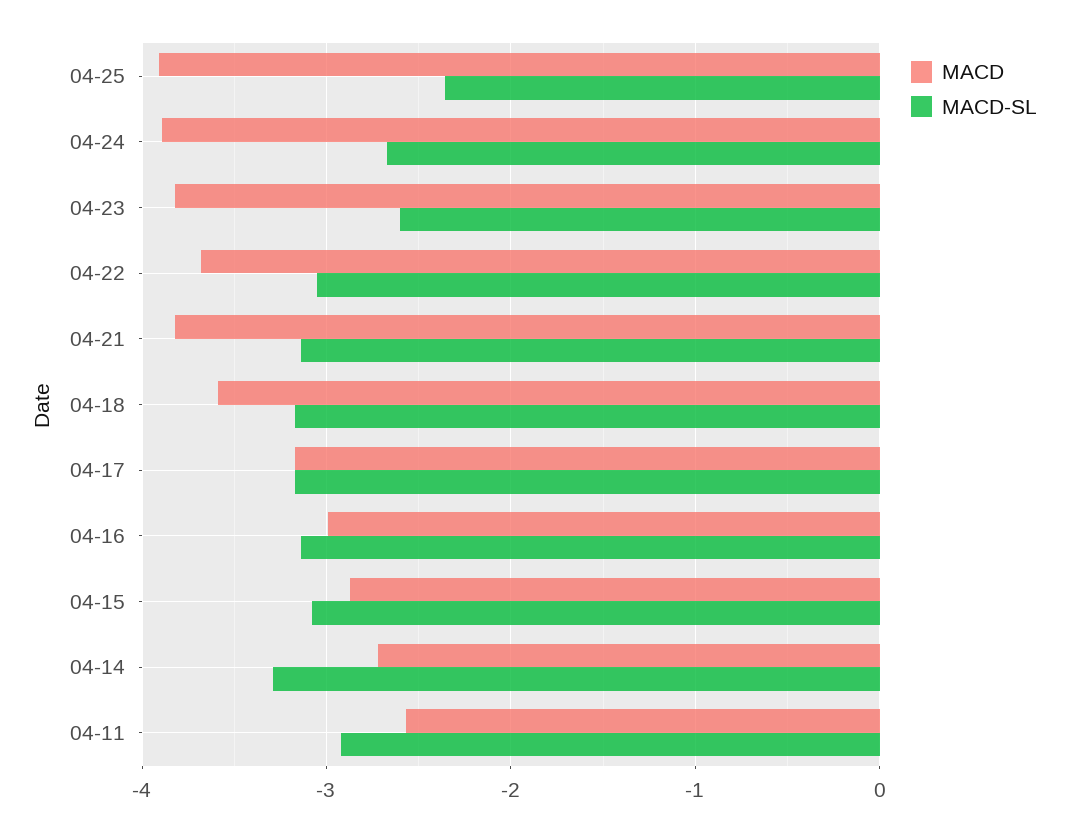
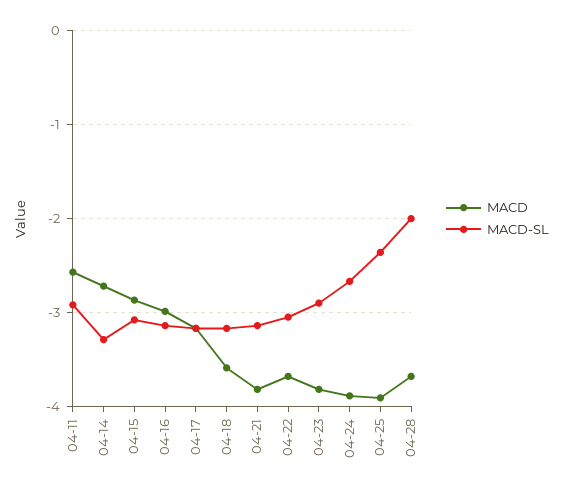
MACD-SL, 04-23: -2.6 -> -2.9
MACD, 04-28: none -> -3.7
MACD-SL, 04-28: none -> -2

